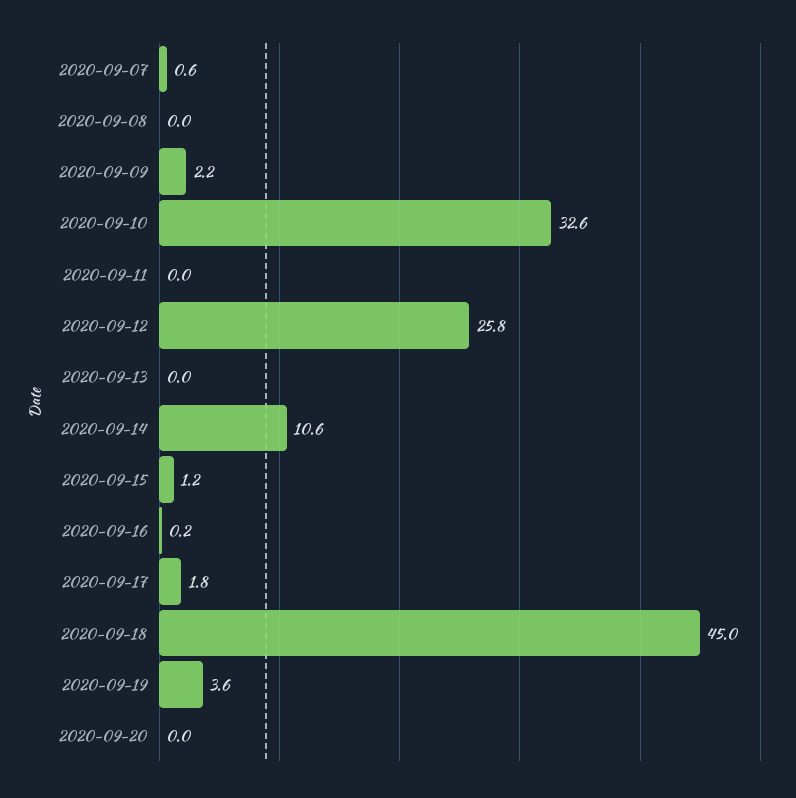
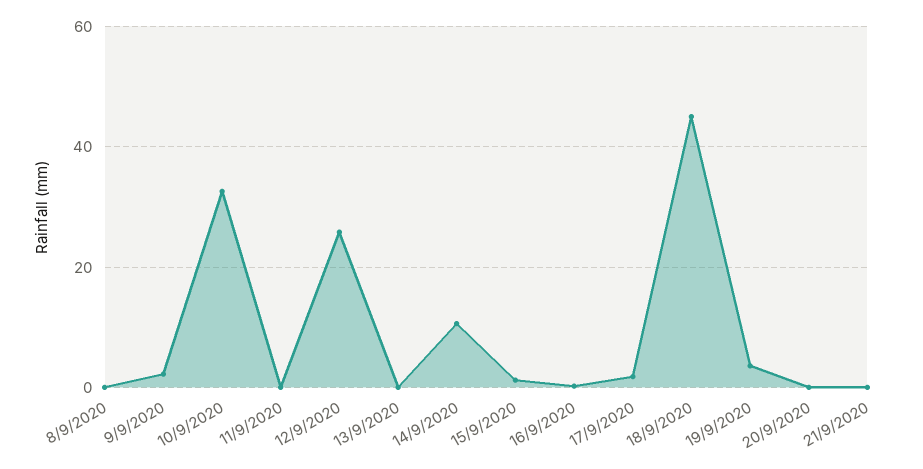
2020-09-07: 0.6 -> none
21/9/2020: none -> 0

